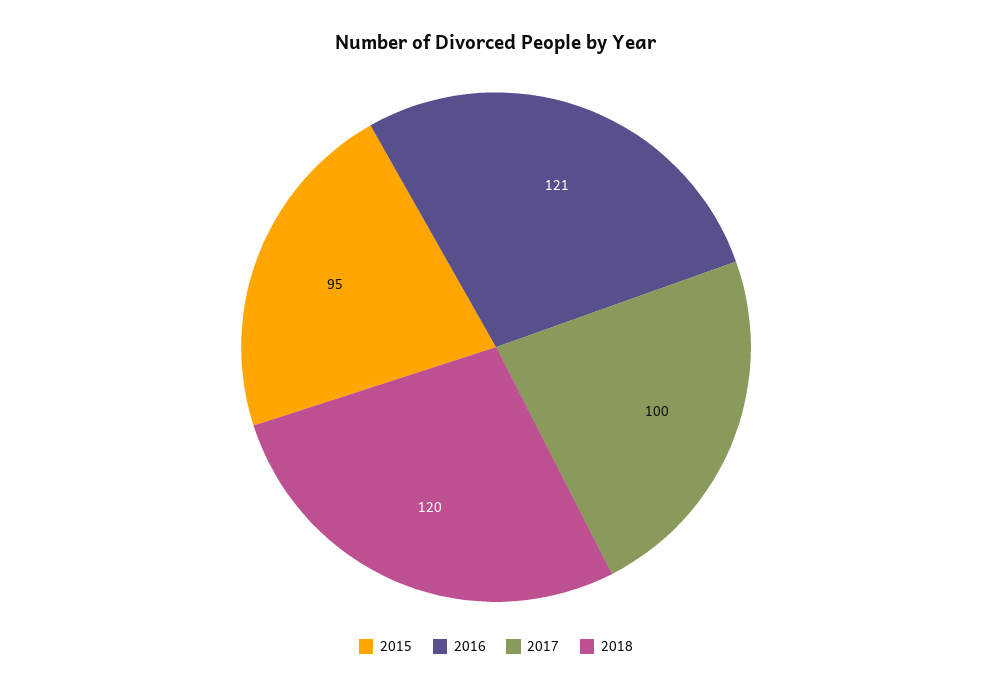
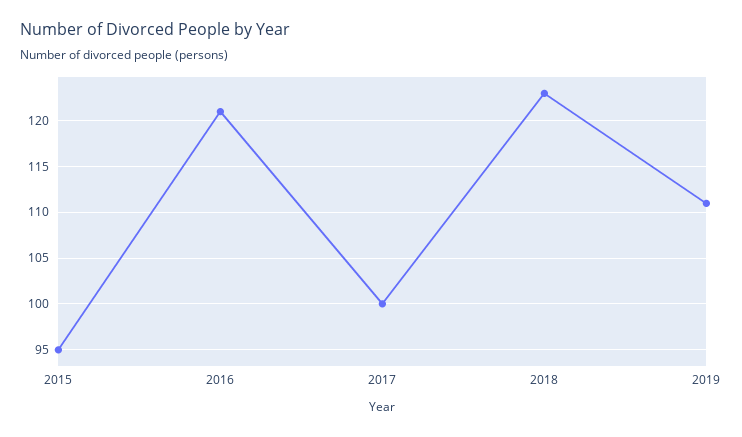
2018: 120 -> 123
2019: none -> 111

